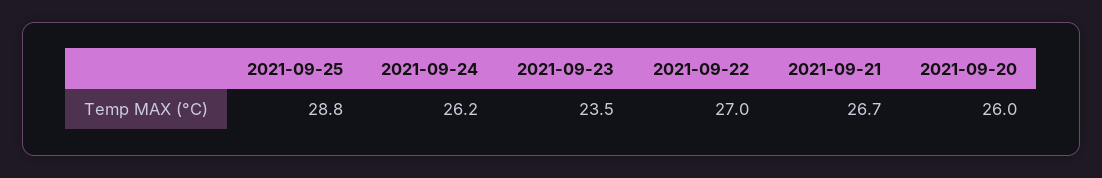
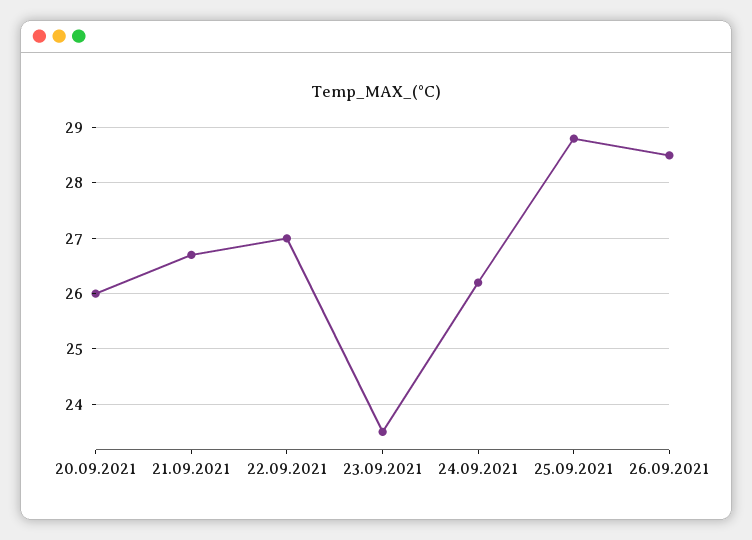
26.09.2021: none -> 28.5

